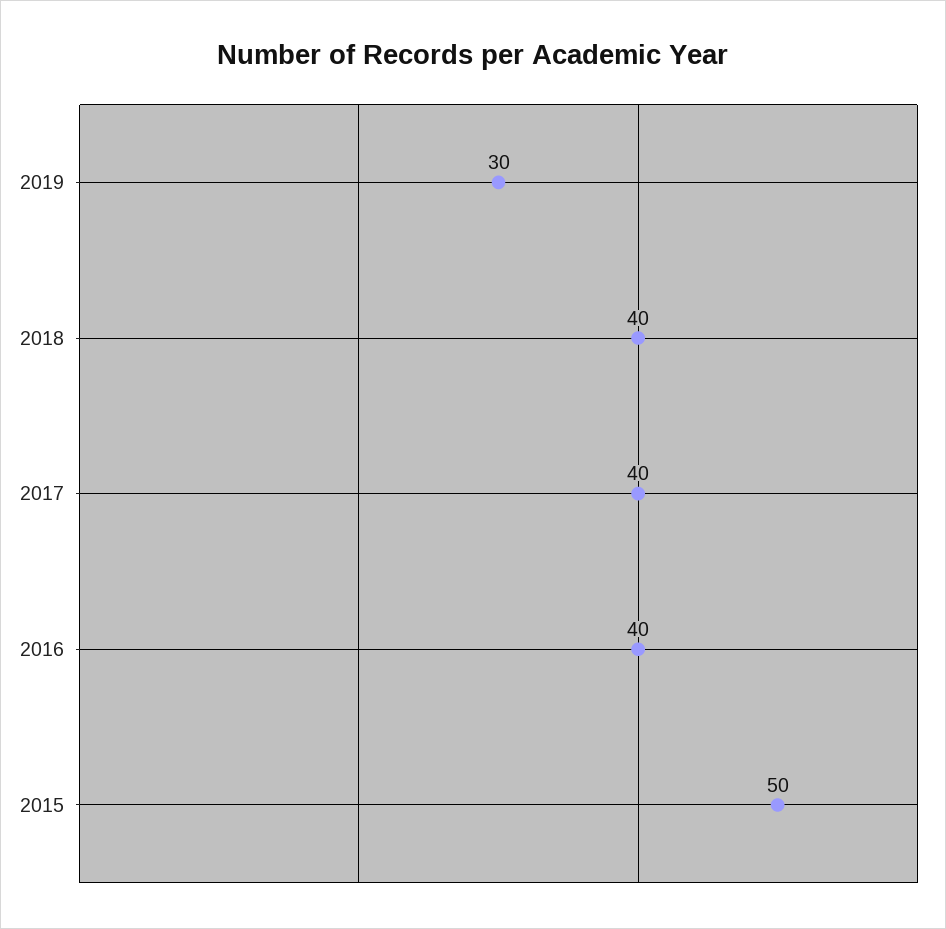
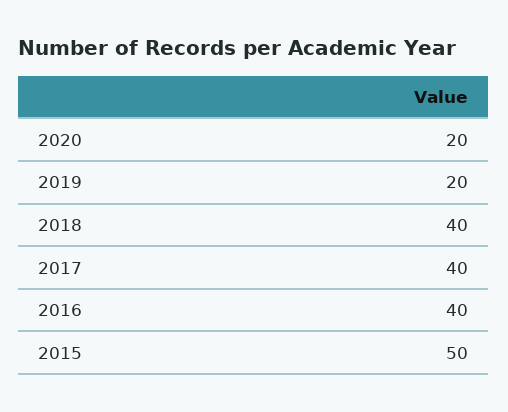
2019: 30 -> 20
2020: none -> 20

